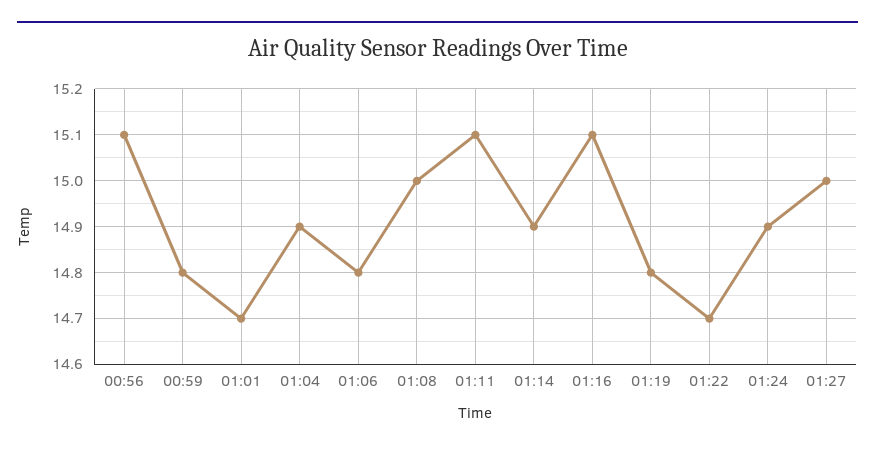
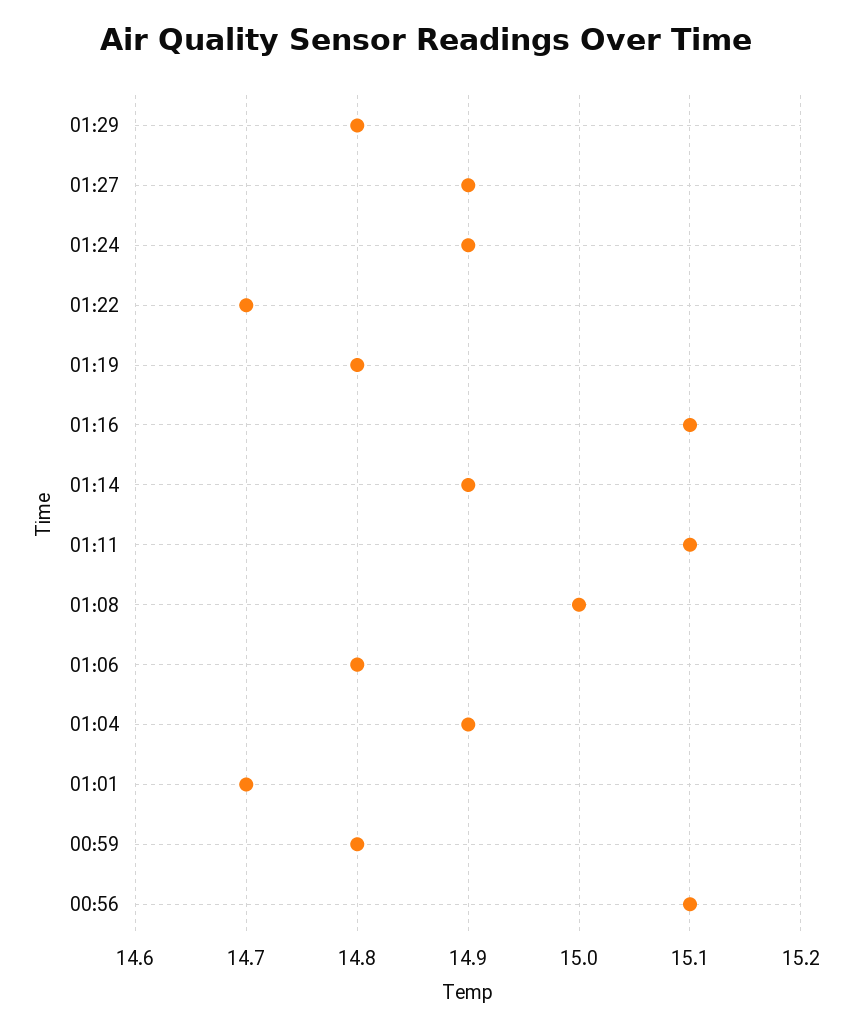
01:27: 15 -> 14.9
01:29: none -> 14.8

